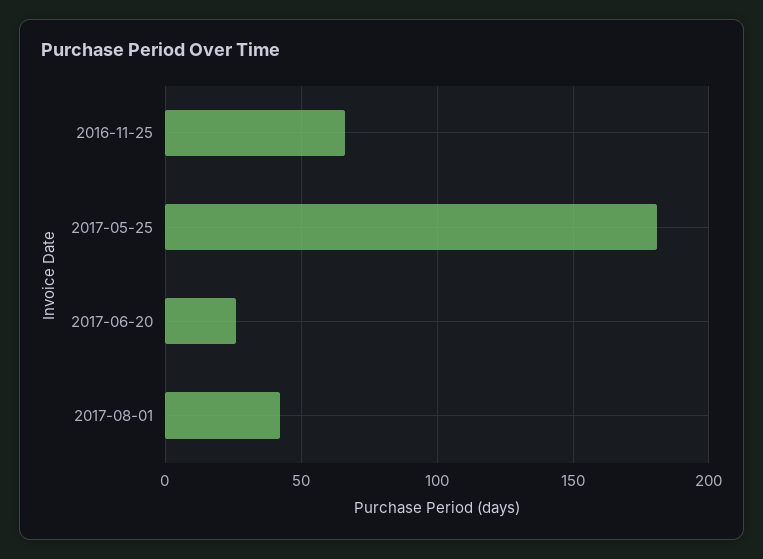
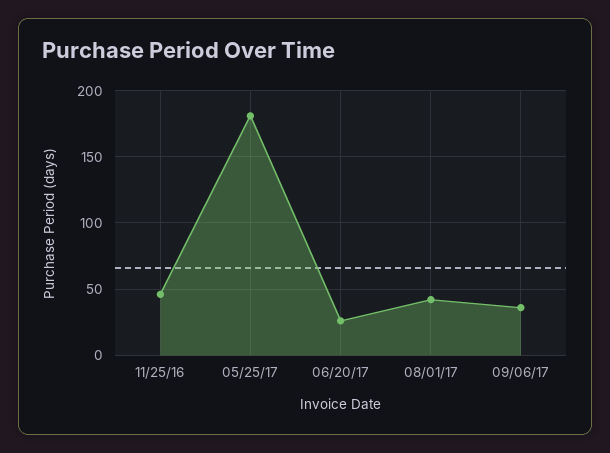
2016-11-25: 65 -> 45
09/06/17: none -> 35

